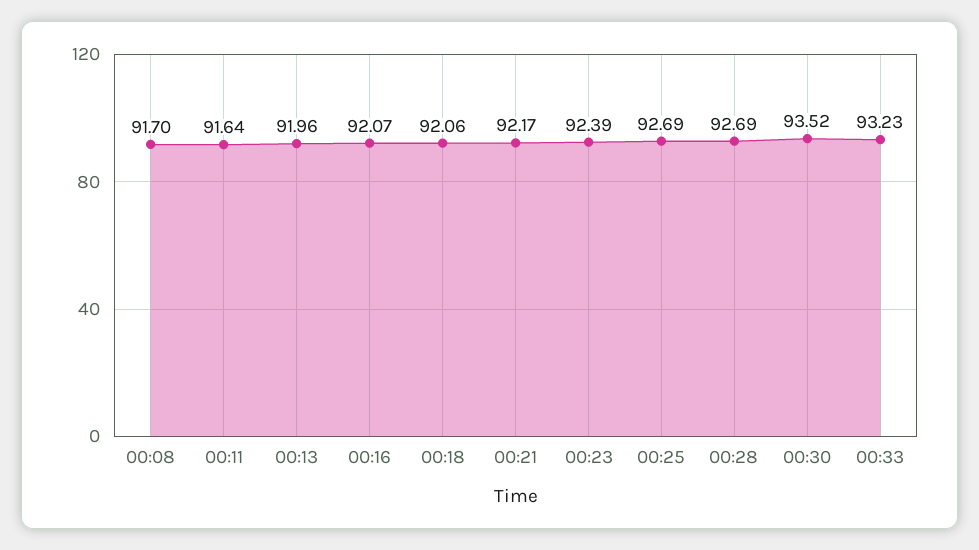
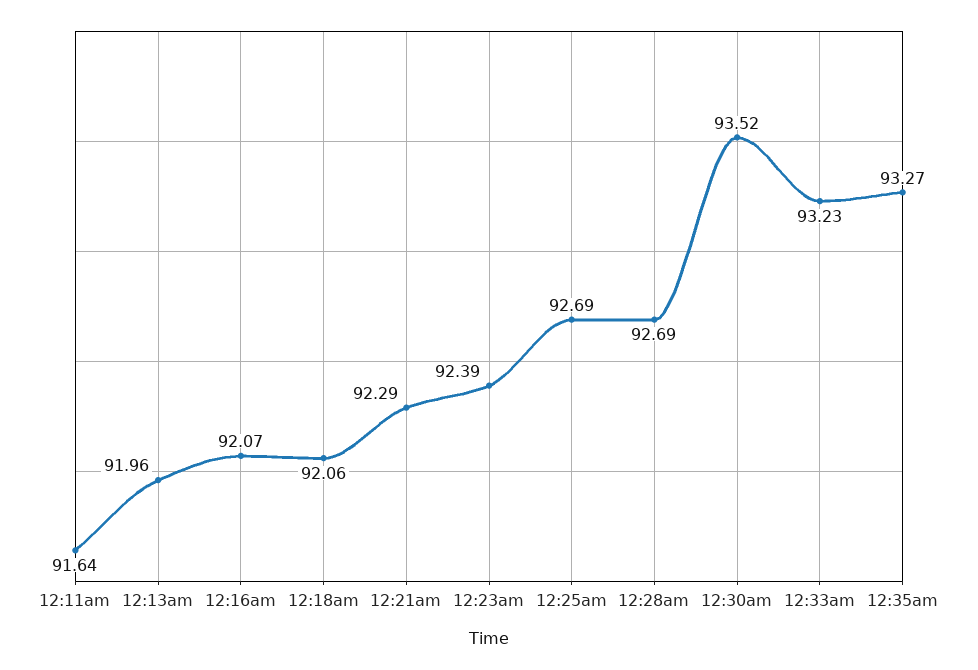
00:08: 91.7 -> none
00:21: 92.17 -> 92.29
12:35am: none -> 93.27

